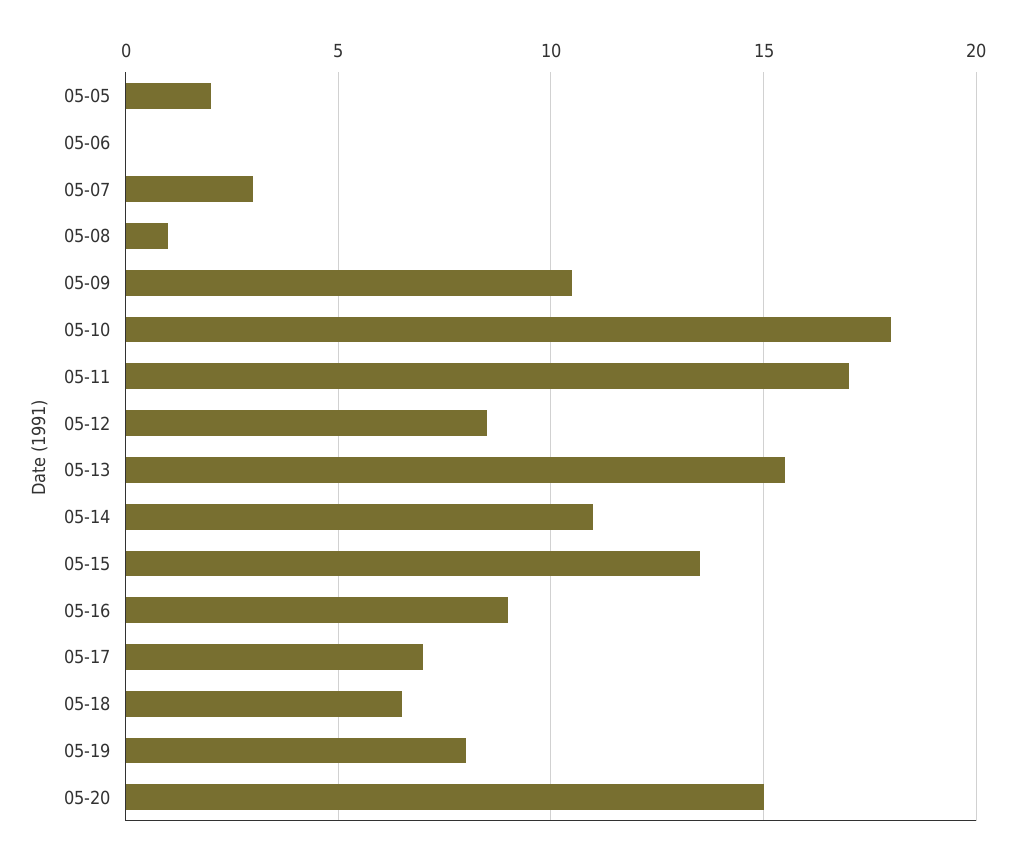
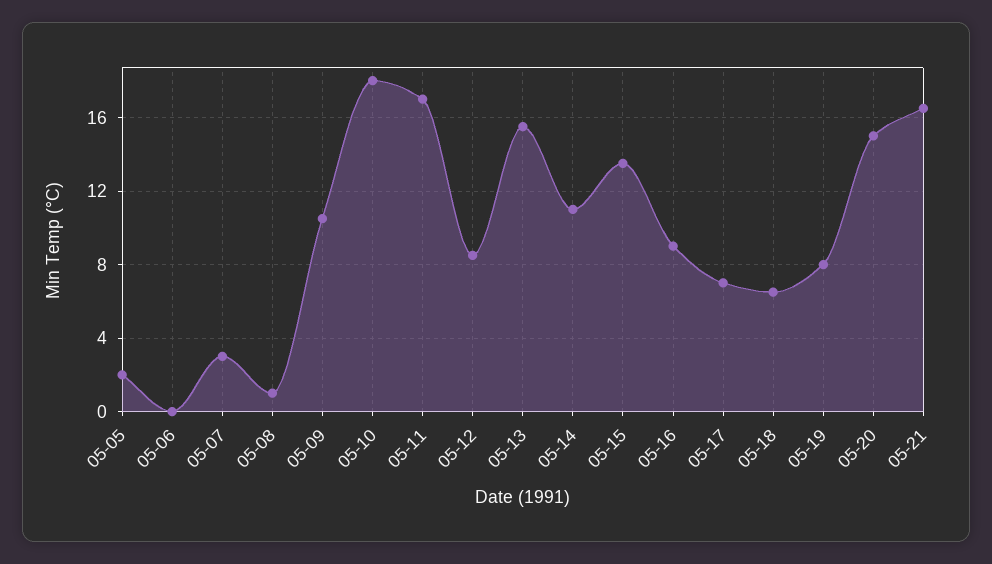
05-21: none -> 16.5

